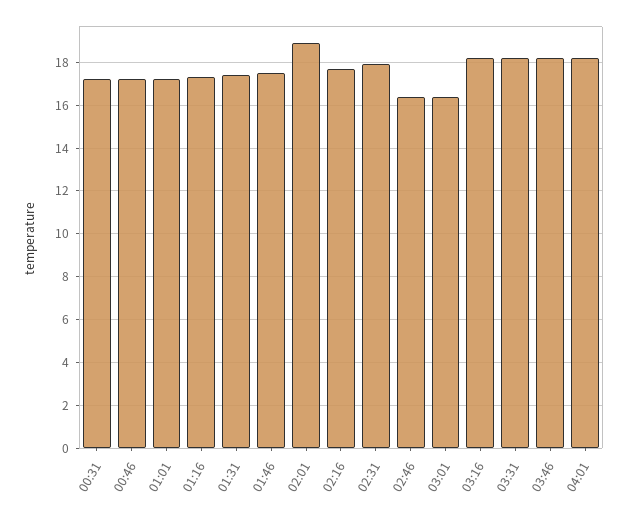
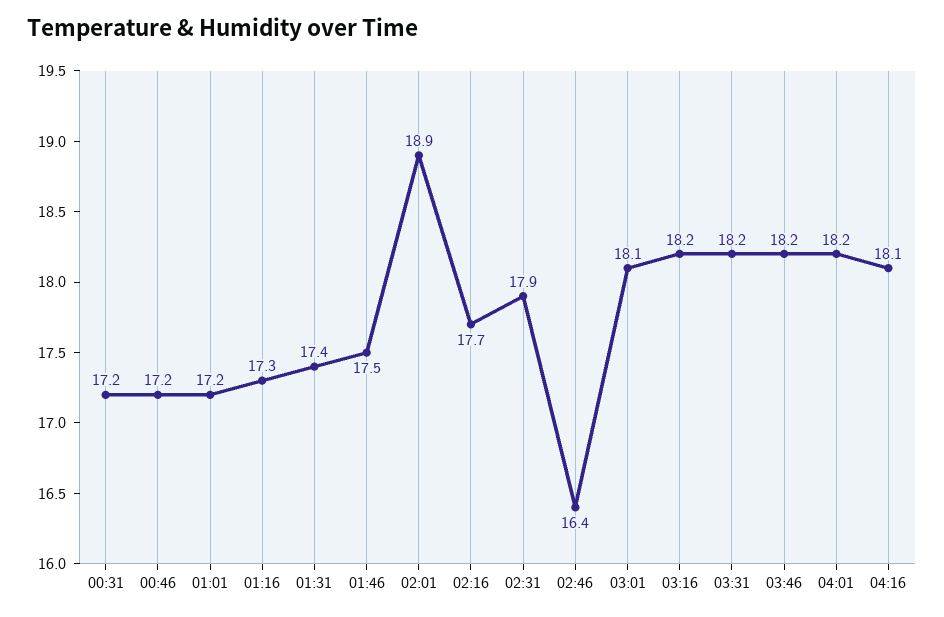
03:01: 16.5 -> 18.1
04:16: none -> 18.1

